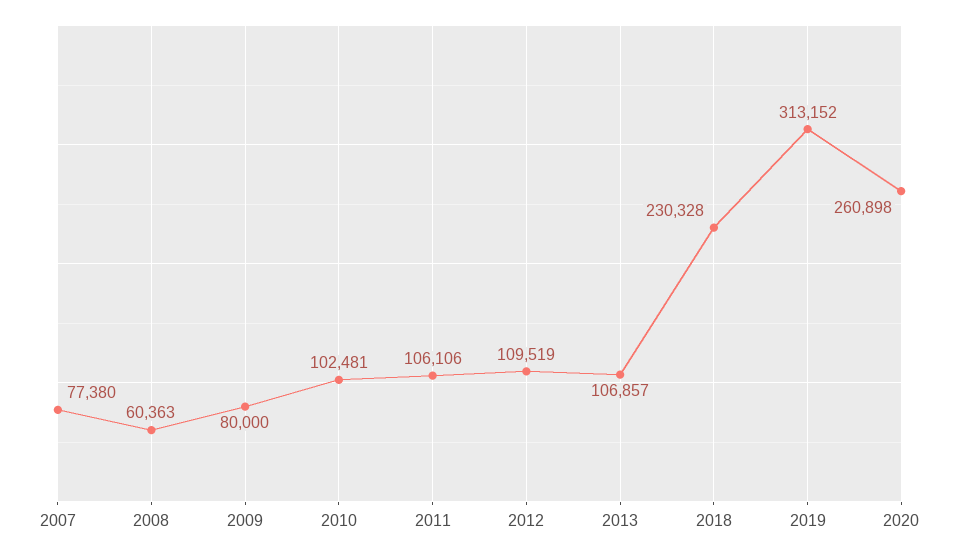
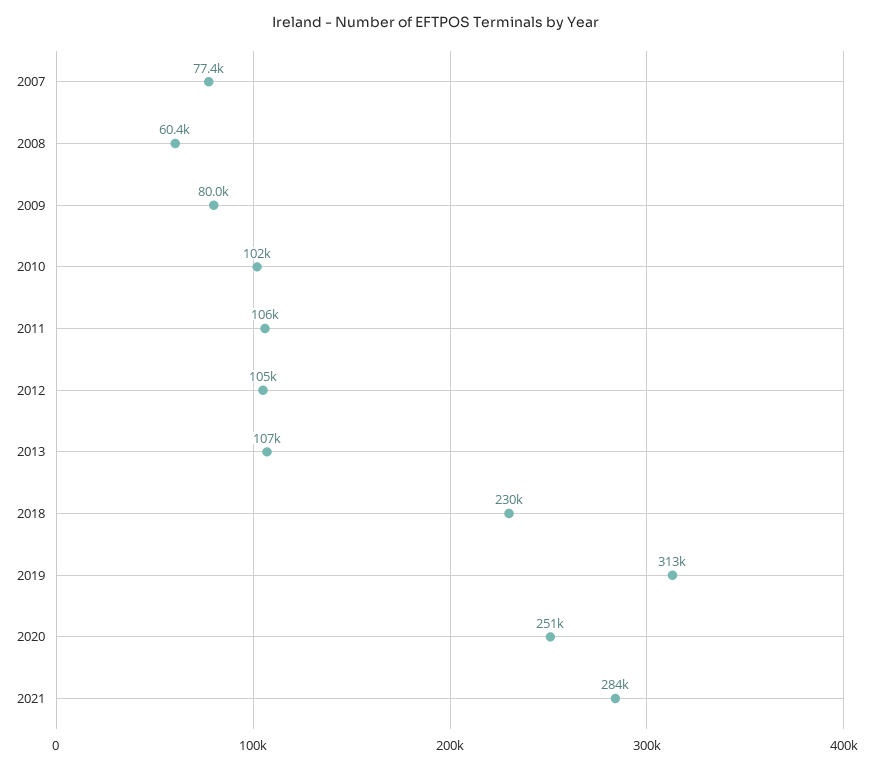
2012: 109519 -> 105000
2020: 260898 -> 251000
2021: none -> 284000

